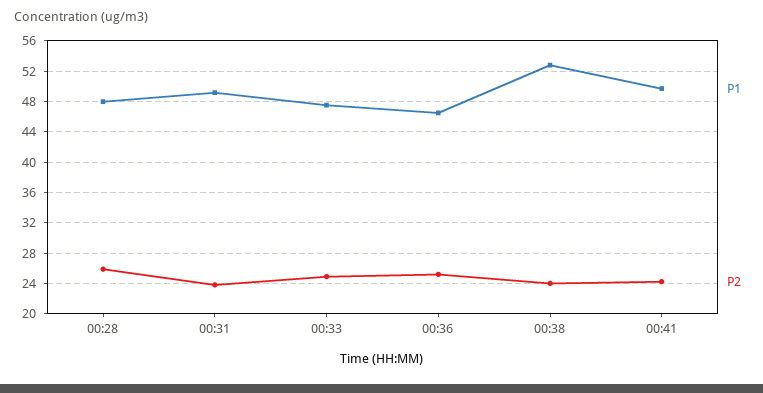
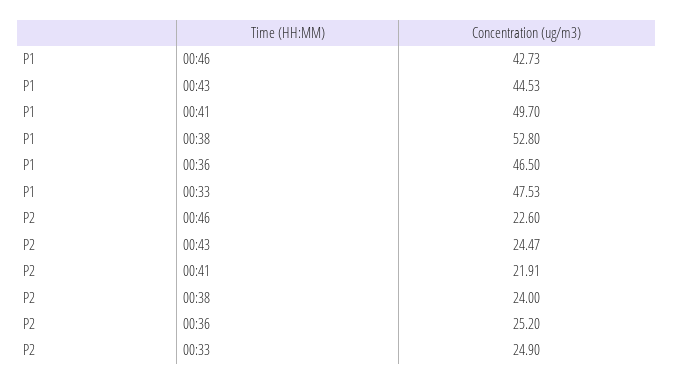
P1, 00:28: 48 -> none
P2, 00:28: 26 -> none
P1, 00:31: 49 -> none
P2, 00:31: 24 -> none
P2, 00:41: 24 -> 21.91
P1, 00:46: none -> 42.73
P1, 00:43: none -> 44.53
P2, 00:46: none -> 22.6
P2, 00:43: none -> 24.47

